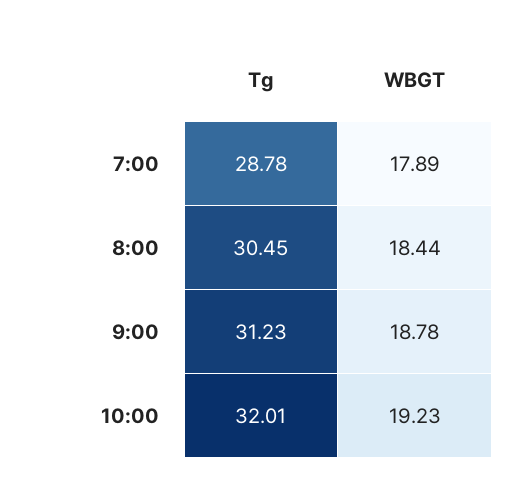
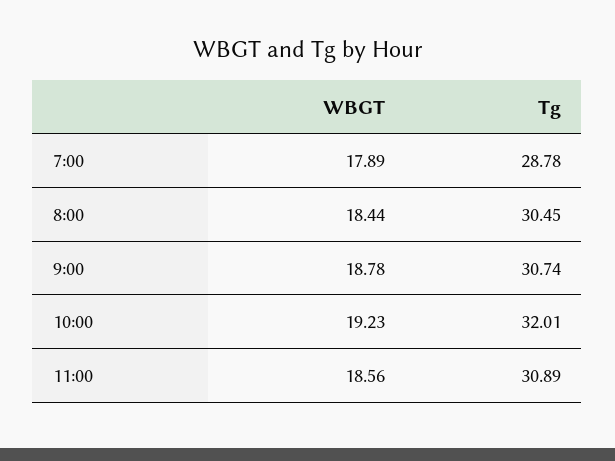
Tg, 9:00: 31.23 -> 30.74
WBGT, 11:00: none -> 18.56
Tg, 11:00: none -> 30.89

